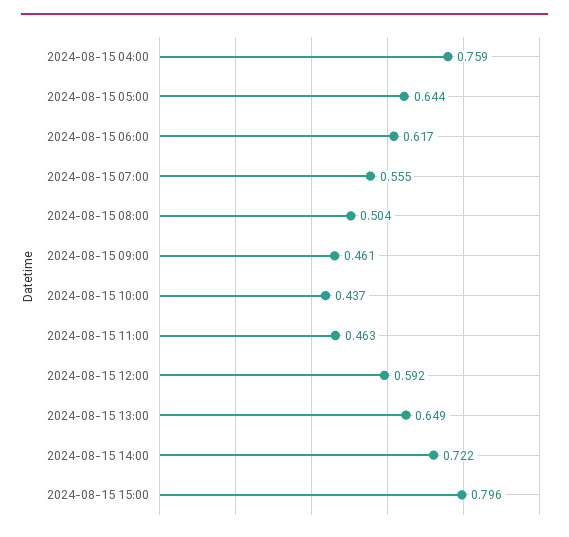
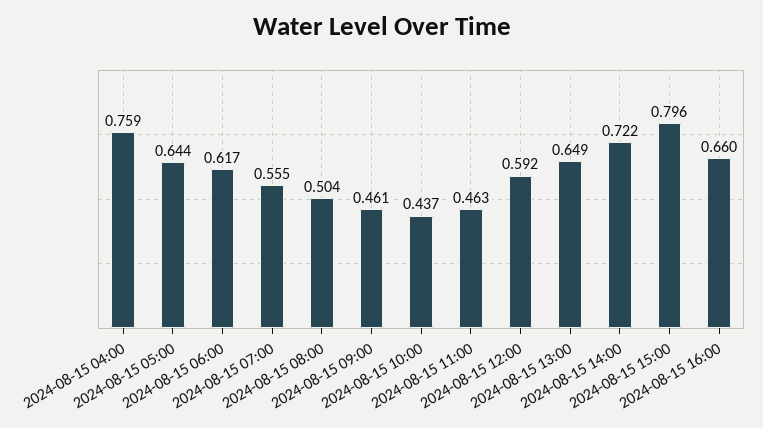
2024-08-15 16:00: none -> 0.66

